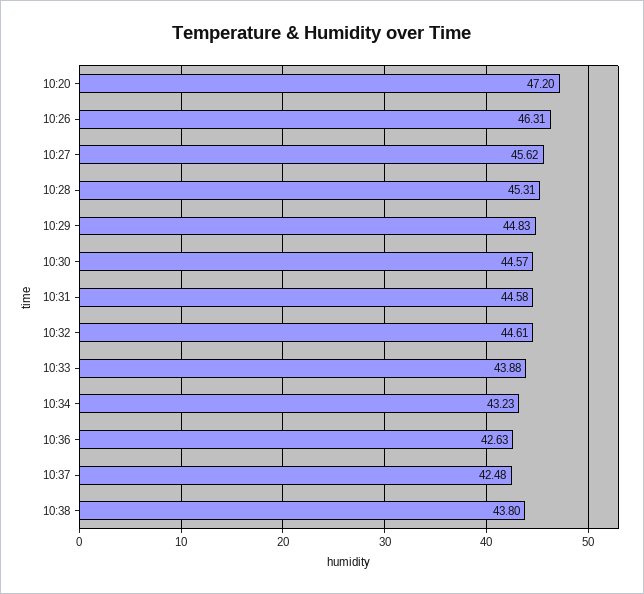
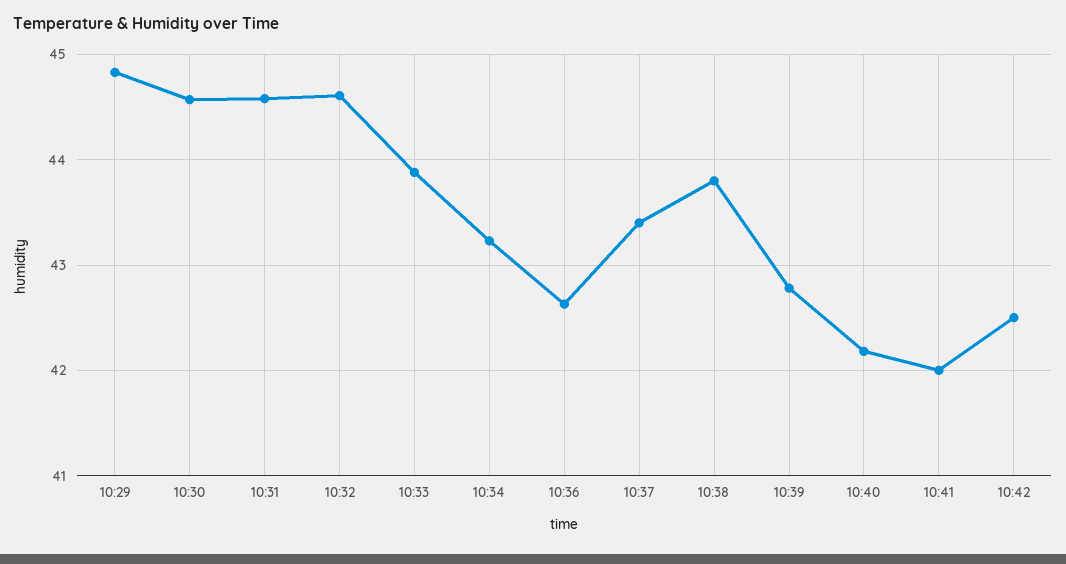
10:20: 47.2 -> none
10:26: 46.31 -> none
10:27: 45.62 -> none
10:28: 45.31 -> none
10:37: 42.48 -> 43.4
10:39: none -> 42.8
10:40: none -> 42.2
10:41: none -> 42
10:42: none -> 42.5

